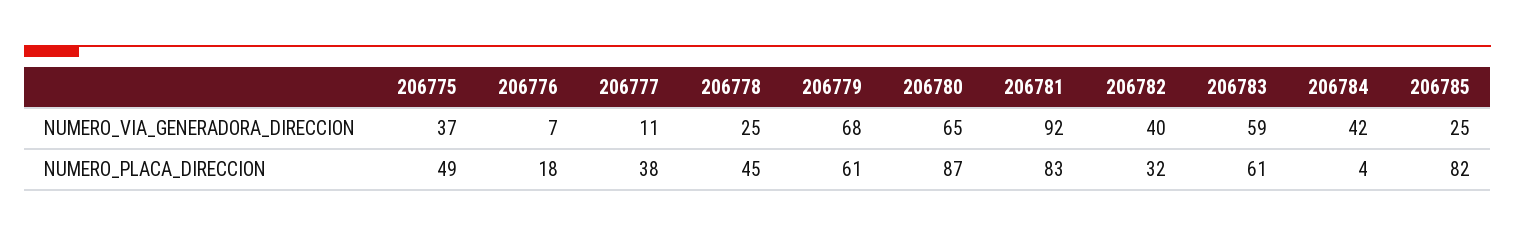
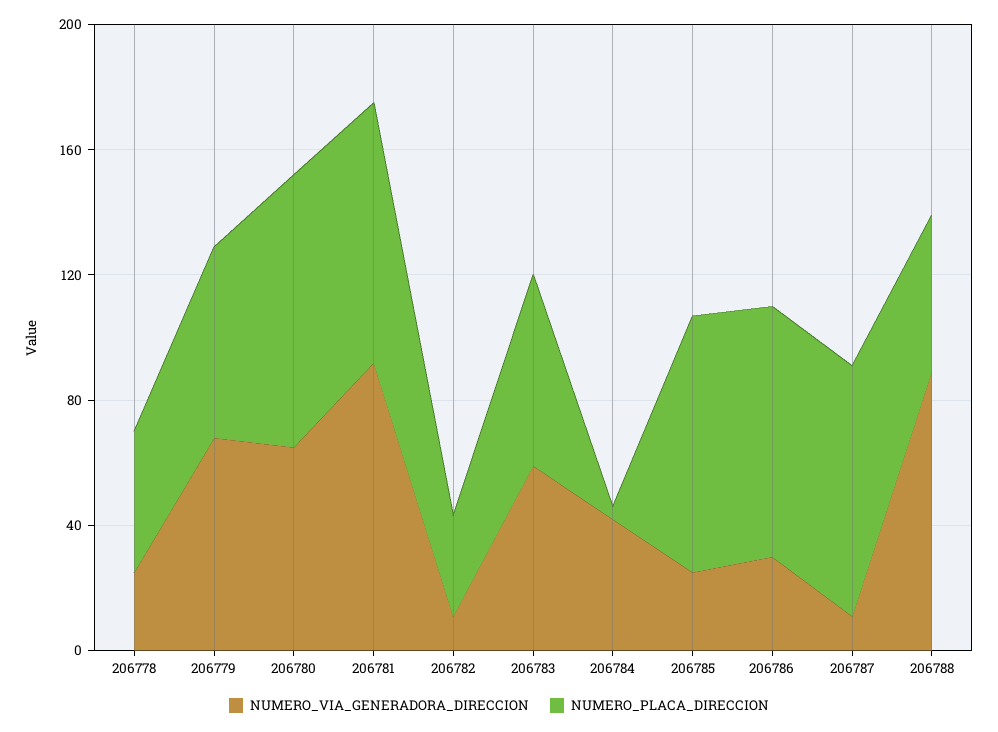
NUMERO_VIA_GENERADORA_DIRECCION, 206775: 37 -> none
NUMERO_VIA_GENERADORA_DIRECCION, 206776: 7 -> none
NUMERO_VIA_GENERADORA_DIRECCION, 206777: 11 -> none
NUMERO_VIA_GENERADORA_DIRECCION, 206782: 40 -> 10
NUMERO_PLACA_DIRECCION, 206775: 49 -> none
NUMERO_PLACA_DIRECCION, 206776: 18 -> none
NUMERO_PLACA_DIRECCION, 206777: 38 -> none
NUMERO_VIA_GENERADORA_DIRECCION, 206786: none -> 30
NUMERO_PLACA_DIRECCION, 206786: none -> 80
NUMERO_VIA_GENERADORA_DIRECCION, 206787: none -> 10
NUMERO_PLACA_DIRECCION, 206787: none -> 80
NUMERO_VIA_GENERADORA_DIRECCION, 206788: none -> 90
NUMERO_PLACA_DIRECCION, 206788: none -> 50

